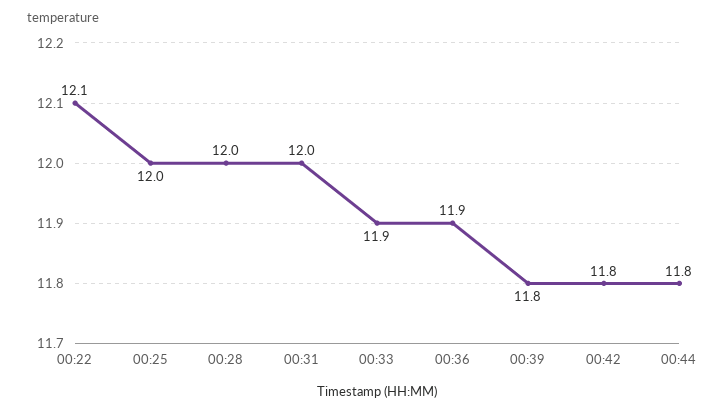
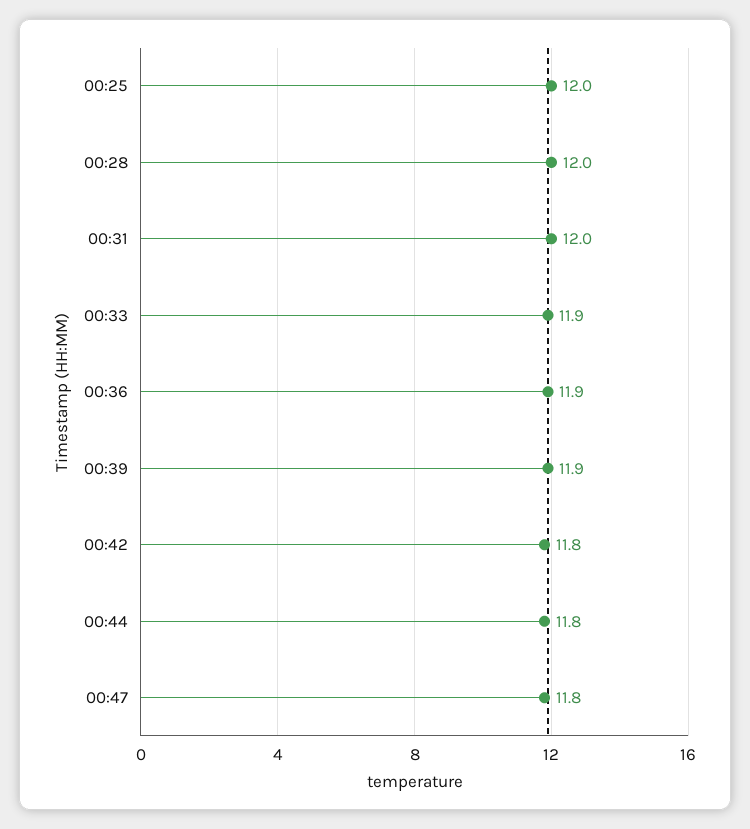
00:22: 12.1 -> none
00:39: 11.8 -> 11.9
00:47: none -> 11.8

